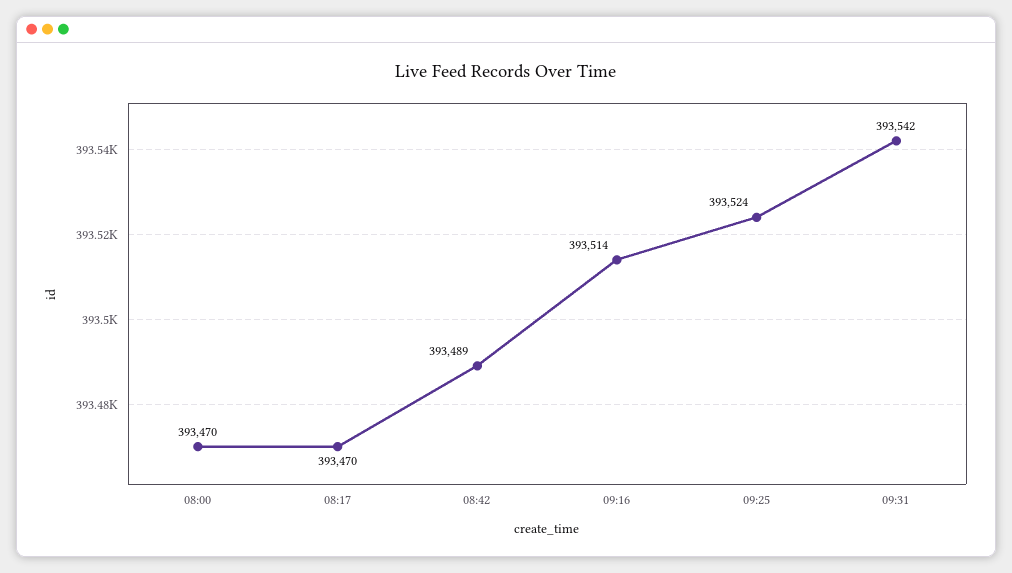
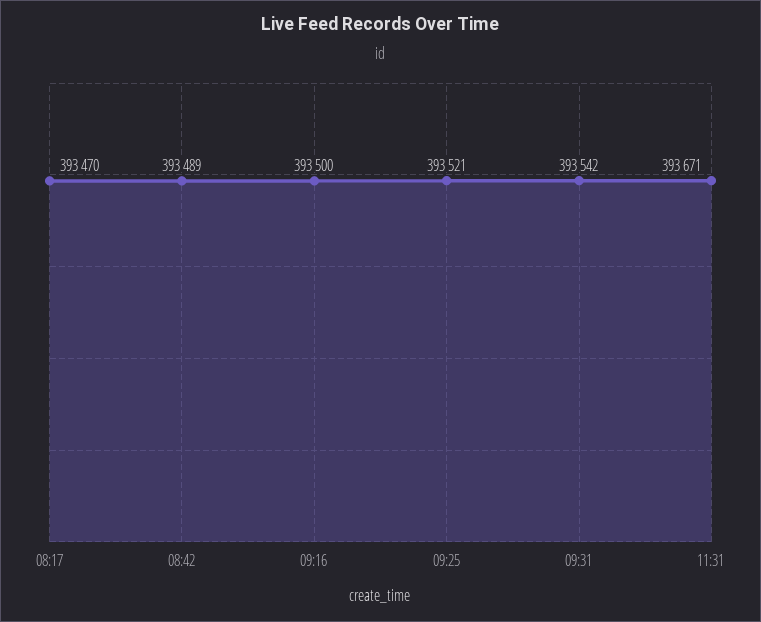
08:00: 393470 -> none
09:16: 393514 -> 393500
09:25: 393524 -> 393521
11:31: none -> 393671

